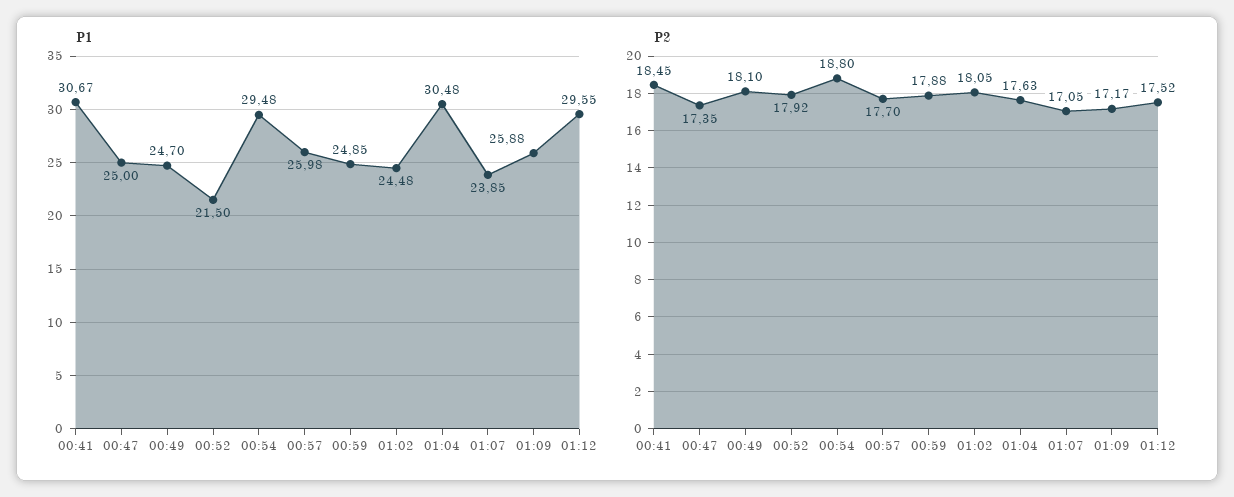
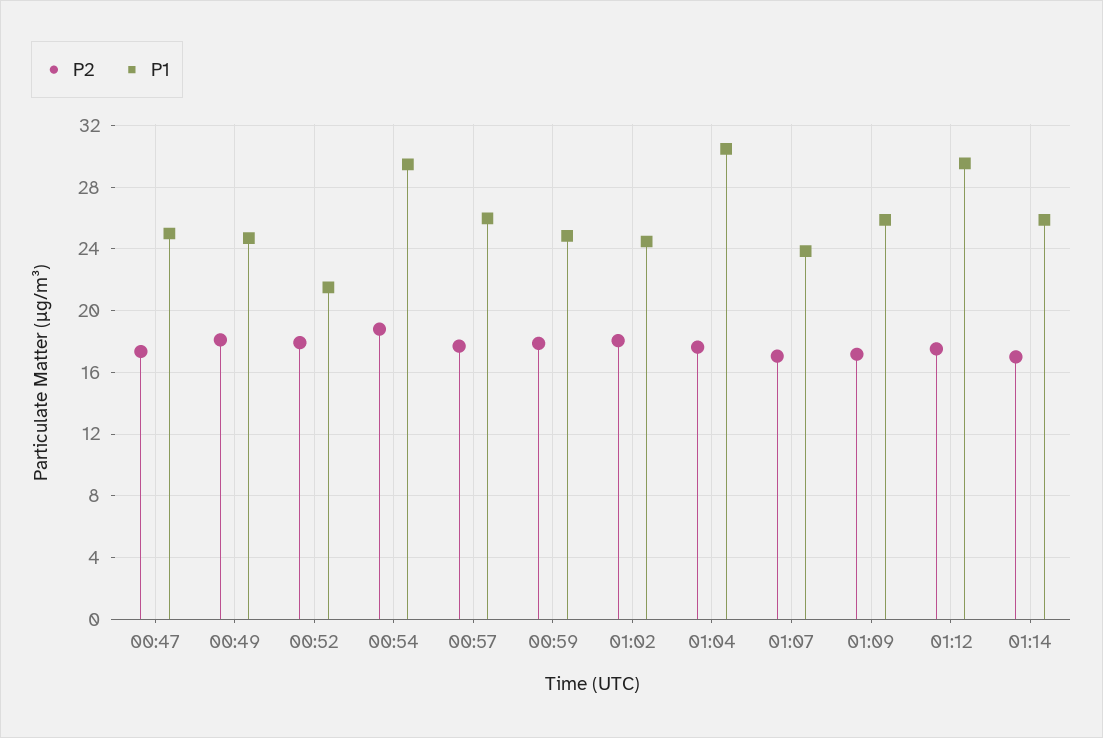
P1, 00:41: 30.67 -> none
P2, 00:41: 18.45 -> none
P2, 01:14: none -> 17
P1, 01:14: none -> 26

